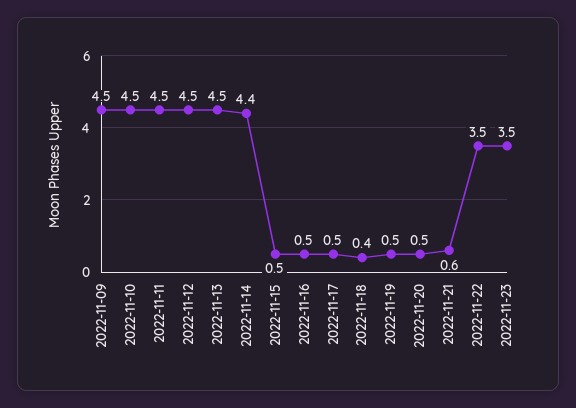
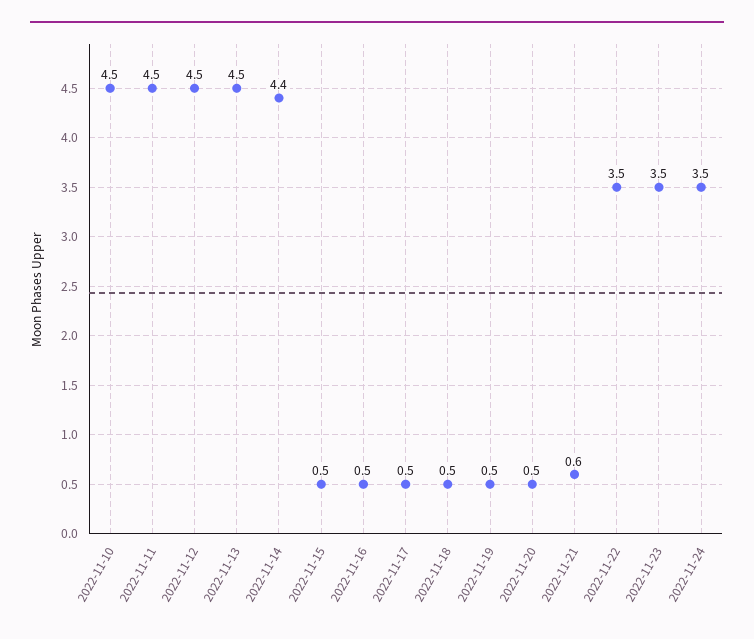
2022-11-09: 4.5 -> none
2022-11-18: 0.4 -> 0.5
2022-11-24: none -> 3.5

